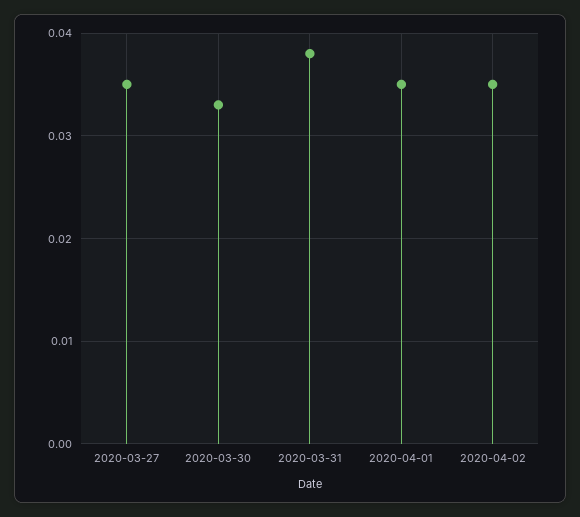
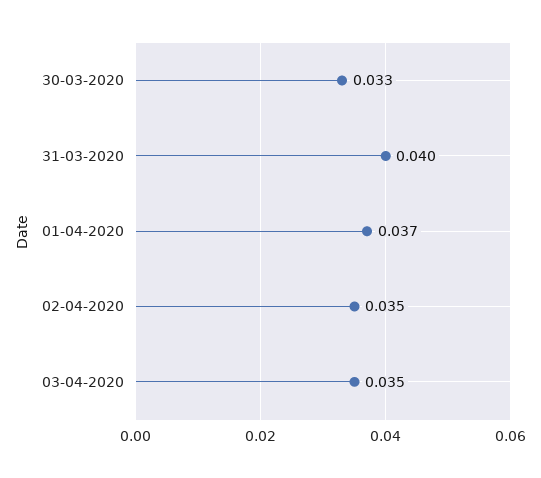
2020-03-27: 0.035 -> none
2020-03-31: 0.038 -> 0.04
2020-04-01: 0.035 -> 0.037
03-04-2020: none -> 0.035

